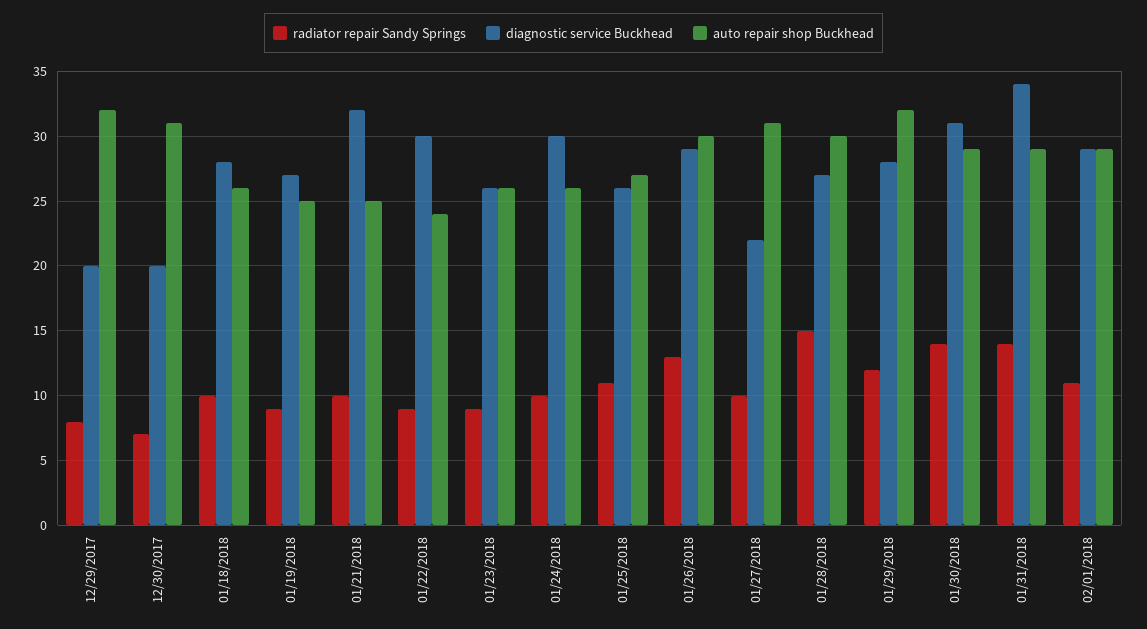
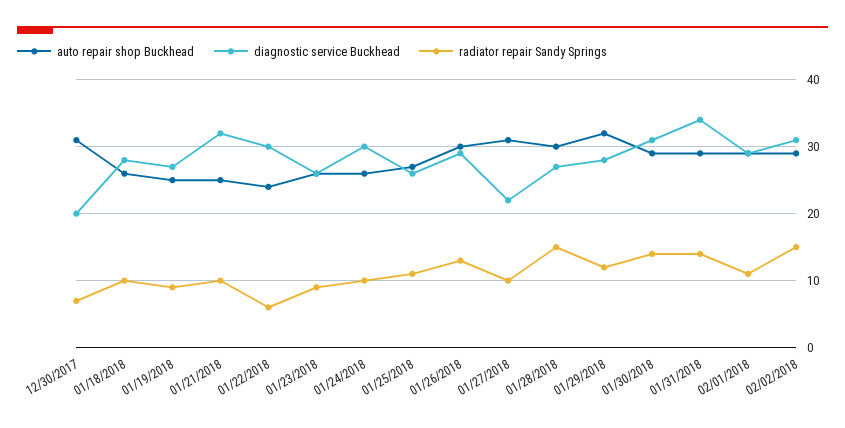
radiator repair Sandy Springs, 12/29/2017: 8 -> none
diagnostic service Buckhead, 12/29/2017: 20 -> none
auto repair shop Buckhead, 12/29/2017: 32 -> none
radiator repair Sandy Springs, 01/22/2018: 9 -> 6
auto repair shop Buckhead, 02/02/2018: none -> 29
diagnostic service Buckhead, 02/02/2018: none -> 31
radiator repair Sandy Springs, 02/02/2018: none -> 15

